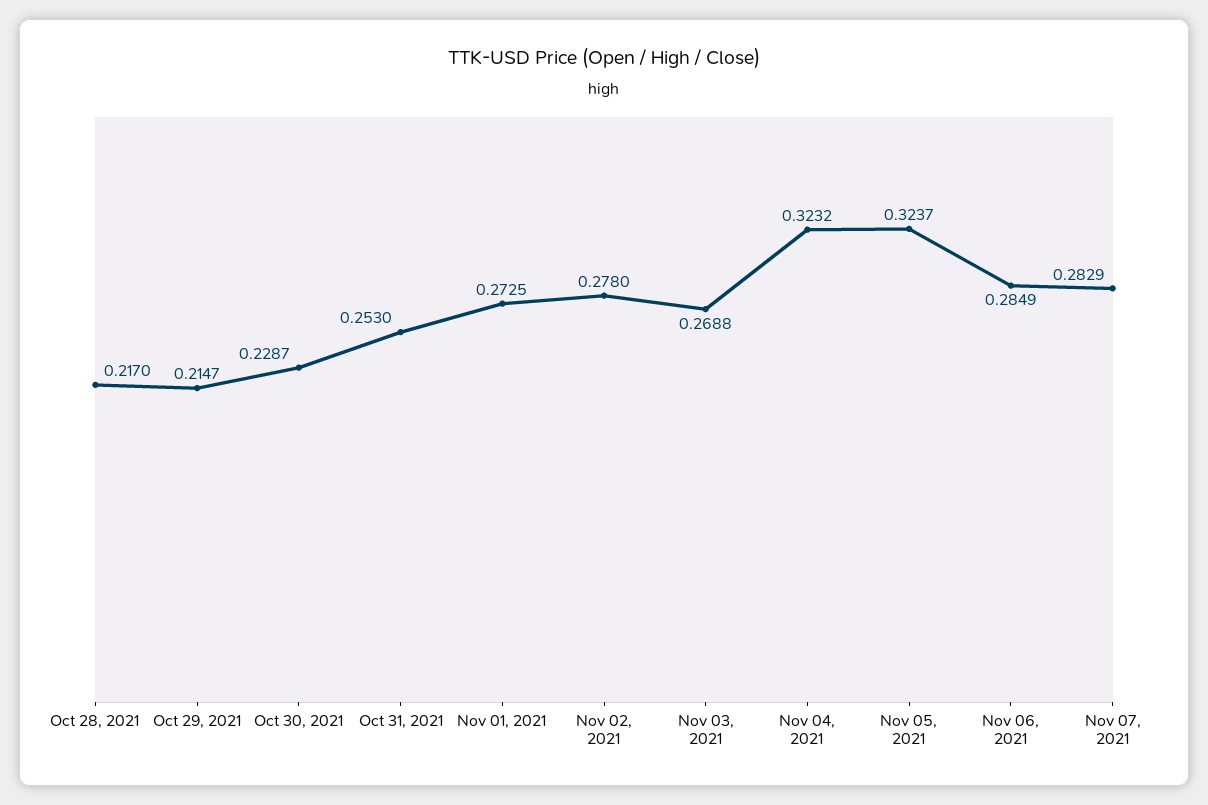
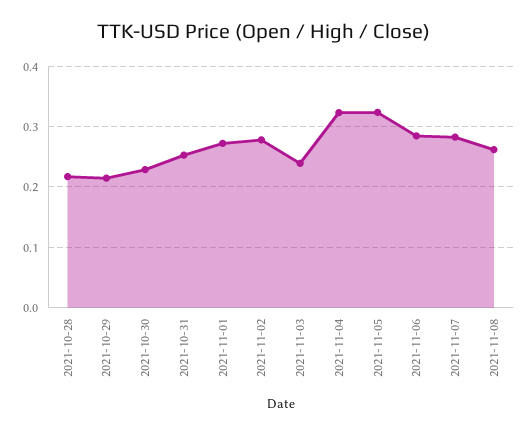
Nov 03, 2021: 0.2688 -> 0.24
2021-11-08: none -> 0.26

